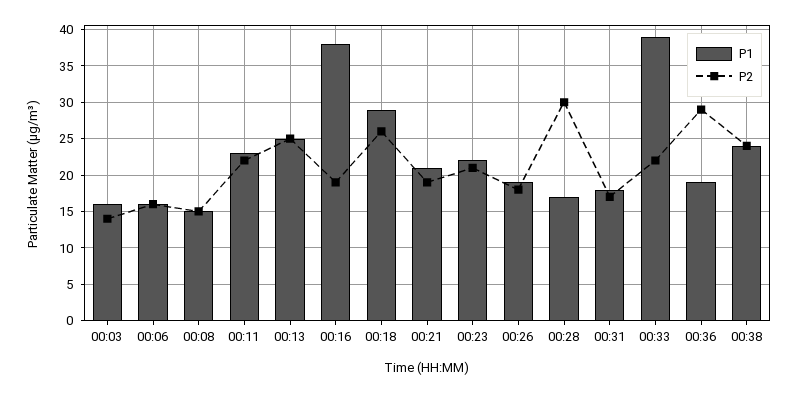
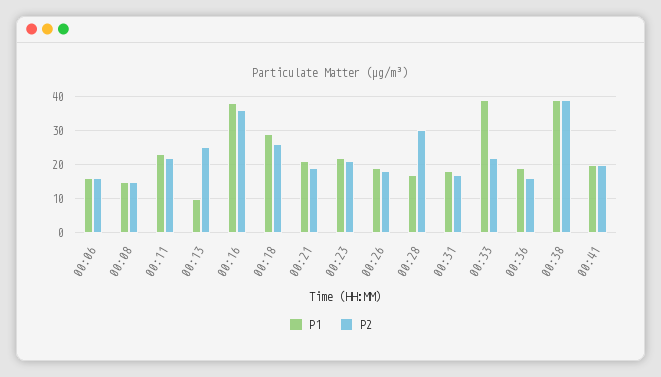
P1, 00:03: 16 -> none
P2, 00:03: 14 -> none
P1, 00:13: 25 -> 10
P2, 00:16: 19 -> 35
P2, 00:36: 29 -> 15
P1, 00:38: 24 -> 40
P2, 00:38: 24 -> 40
P1, 00:41: none -> 20
P2, 00:41: none -> 20

